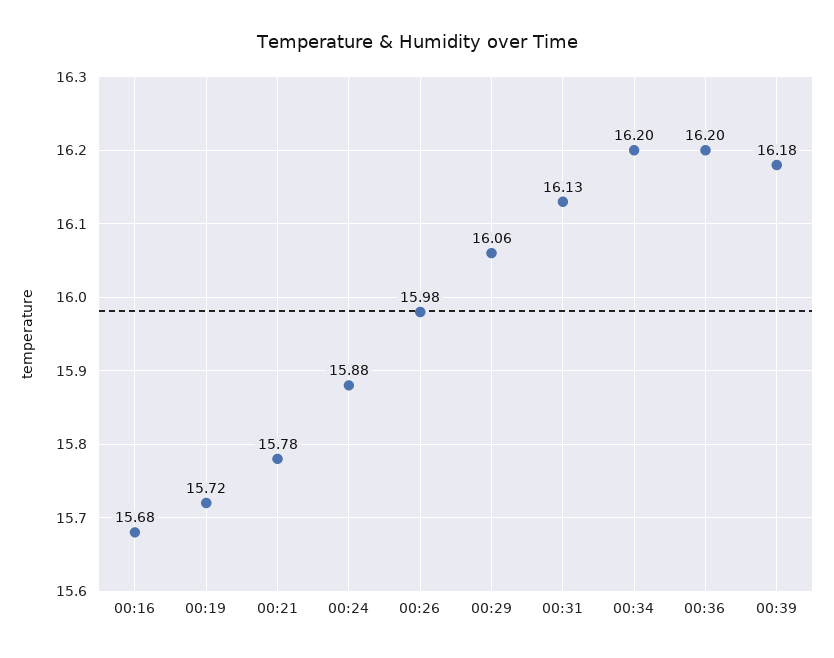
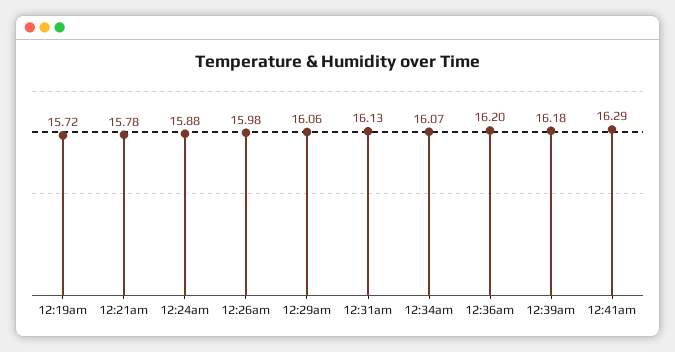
00:16: 15.68 -> none
00:34: 16.2 -> 16.07
12:41am: none -> 16.29

